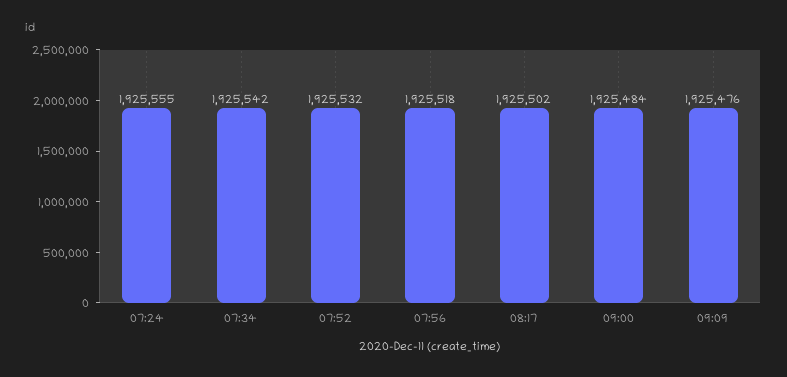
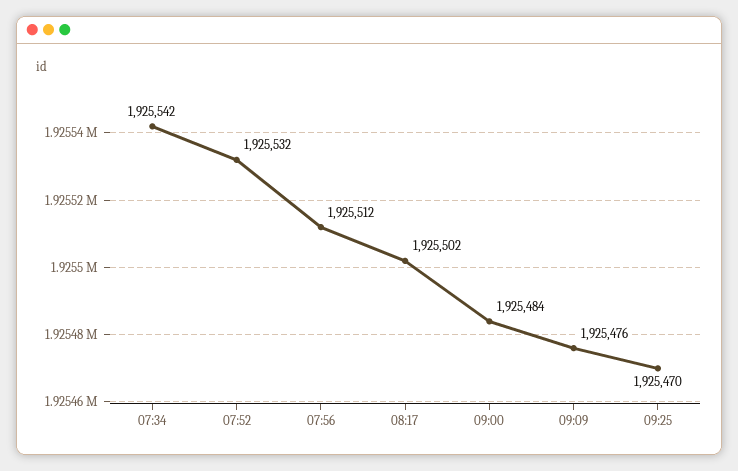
07:24: 1925555 -> none
07:56: 1925518 -> 1925512
09:25: none -> 1925470

